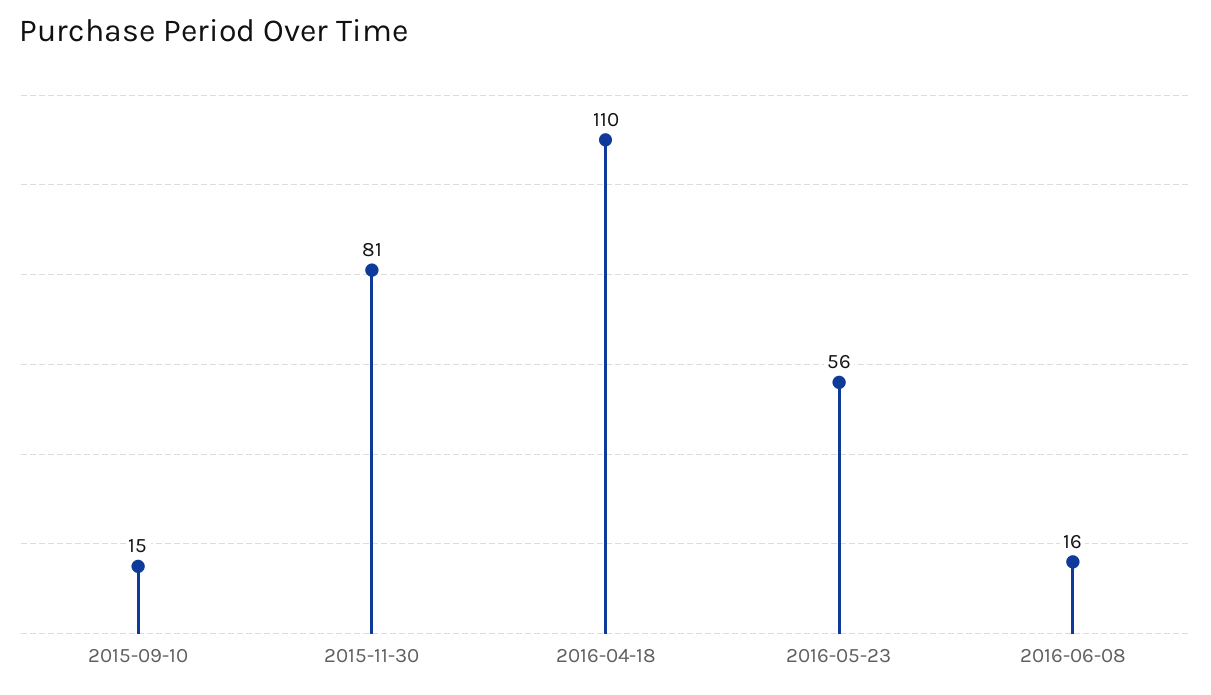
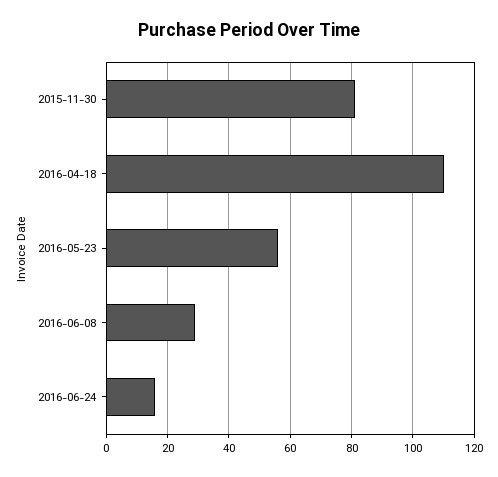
2015-09-10: 15 -> none
2016-06-08: 16 -> 30
2016-06-24: none -> 15

